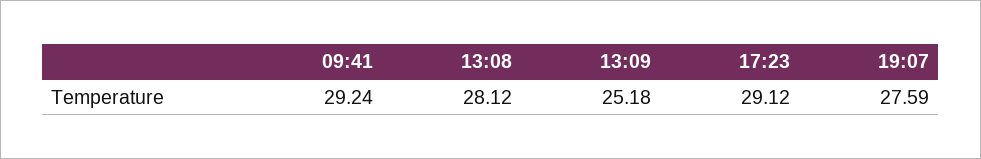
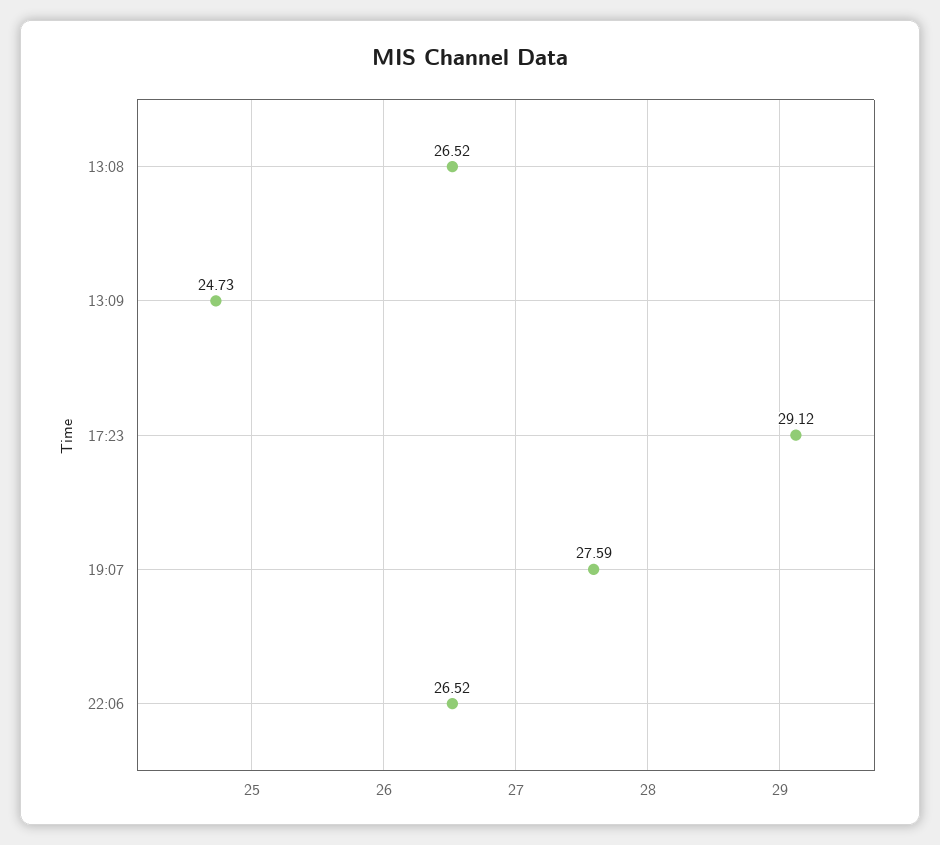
09:41: 29.24 -> none
13:08: 28.12 -> 26.52
13:09: 25.18 -> 24.73
22:06: none -> 26.52

